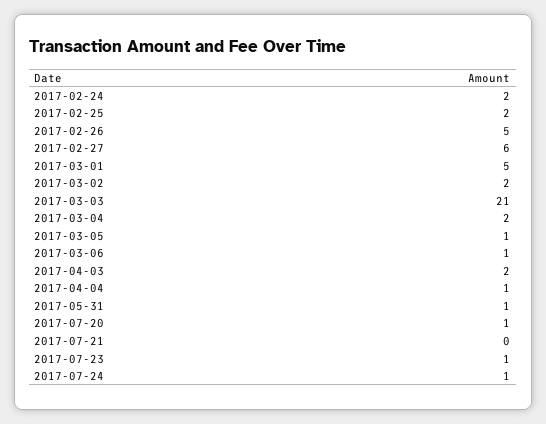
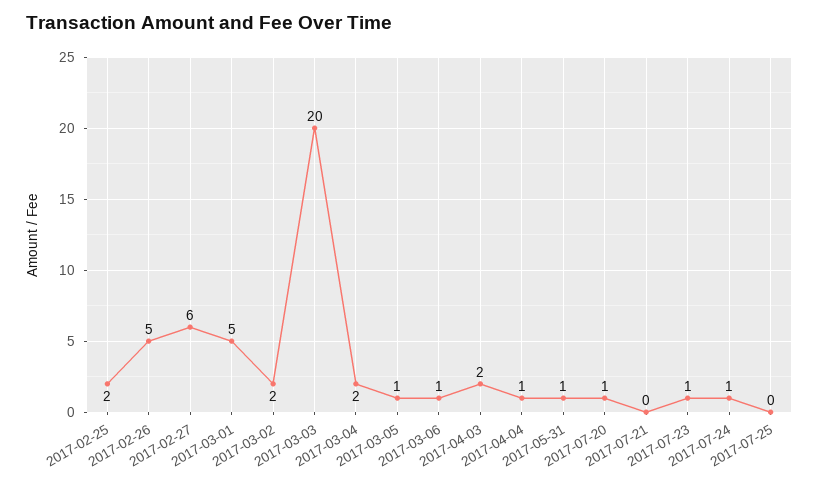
2017-02-24: 2 -> none
2017-03-03: 21 -> 20
2017-07-25: none -> 0

